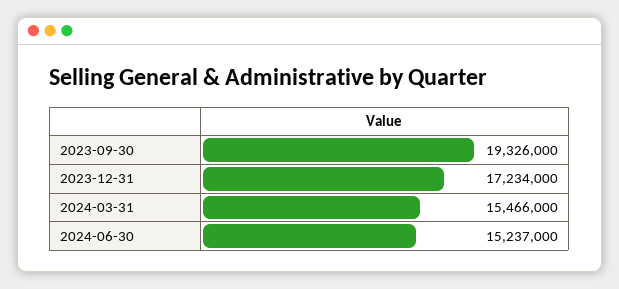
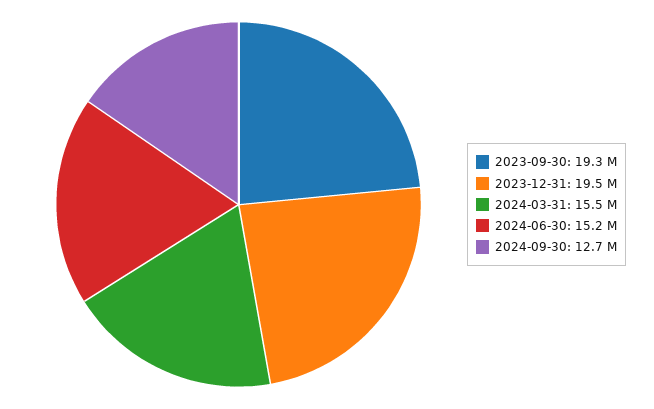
2023-12-31: 17234000 -> 19500000
2024-09-30: none -> 12700000

